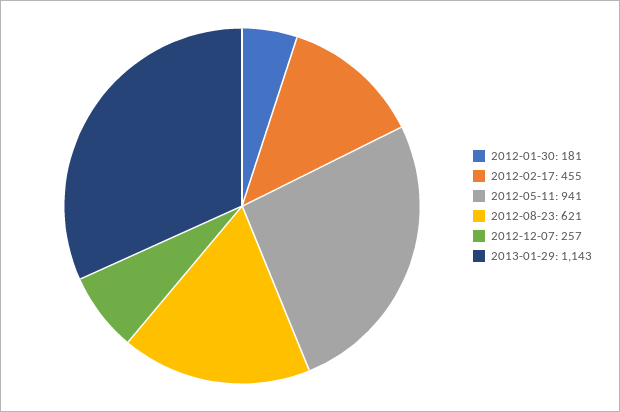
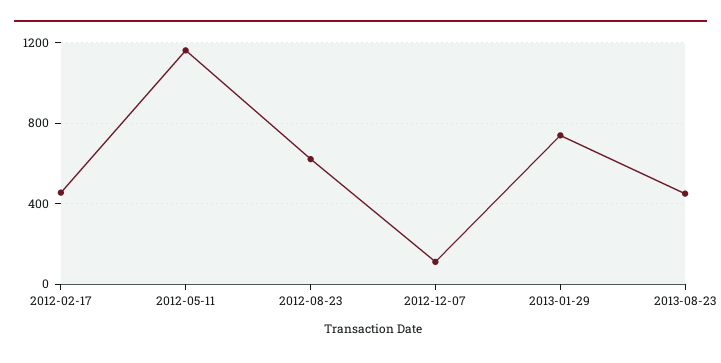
2012-01-30: 181 -> none
2012-05-11: 941 -> 1150
2012-12-07: 257 -> 100
2013-01-29: 1143 -> 750
2013-08-23: none -> 450

